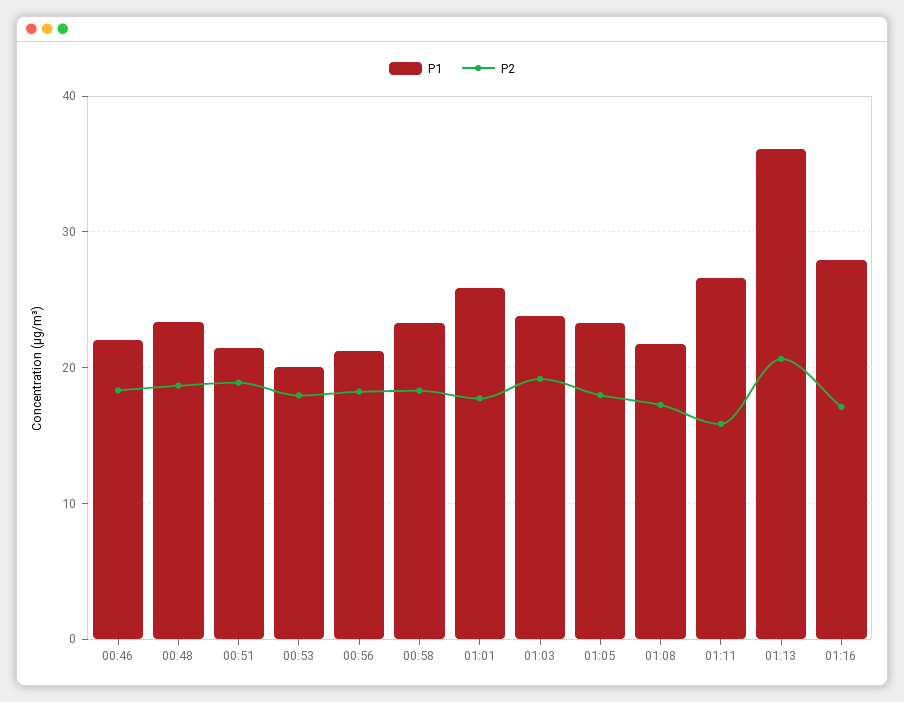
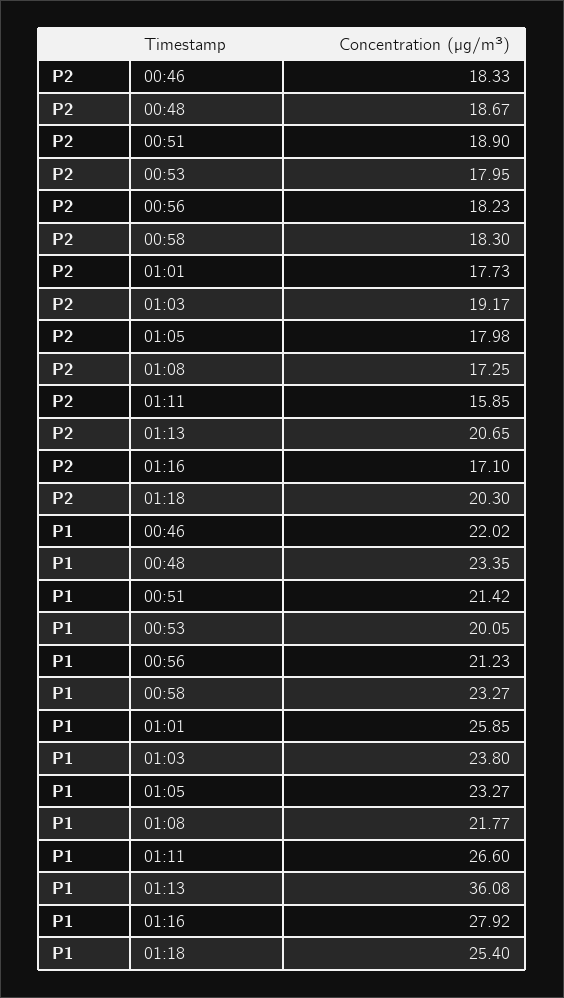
P2, 01:18: none -> 20.3
P1, 01:18: none -> 25.4

